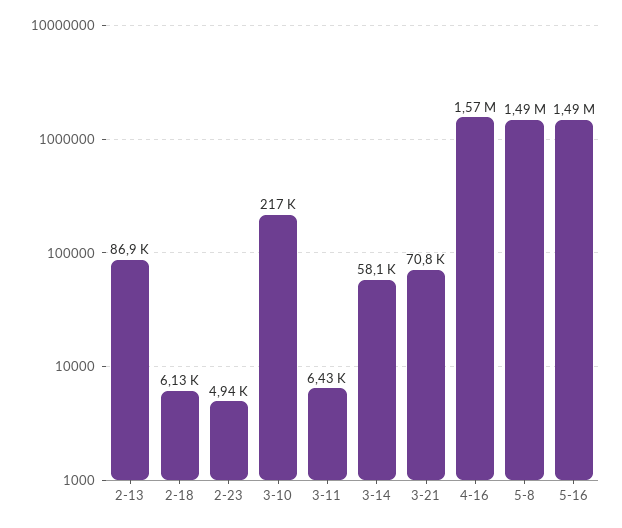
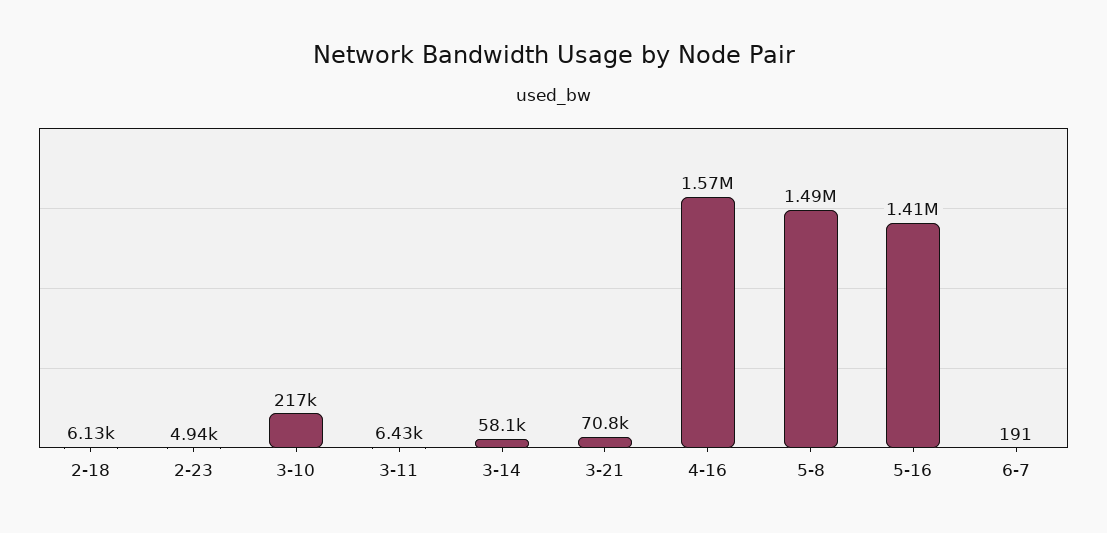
2-13: 86900 -> none
5-16: 1490000 -> 1410000
6-7: none -> 191

